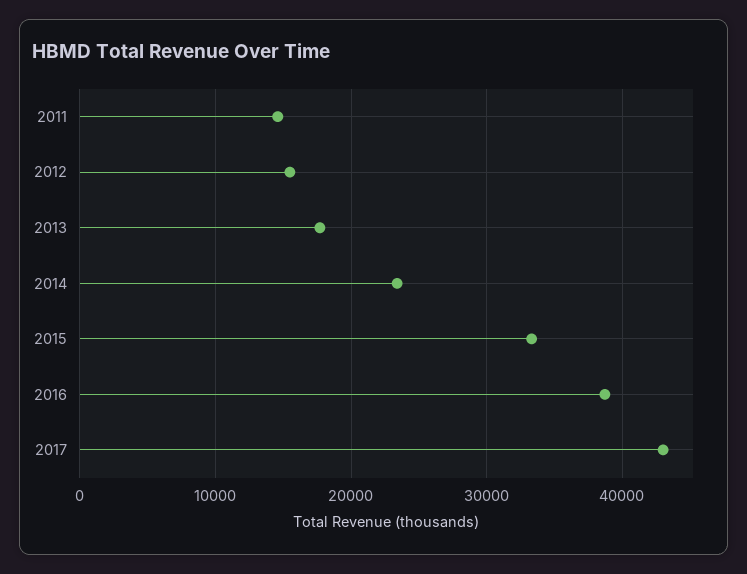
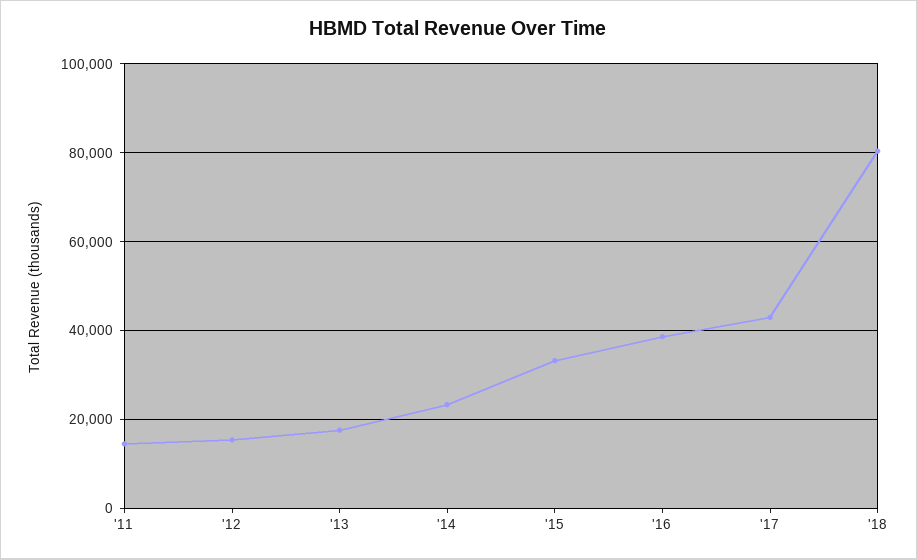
'18: none -> 80000

